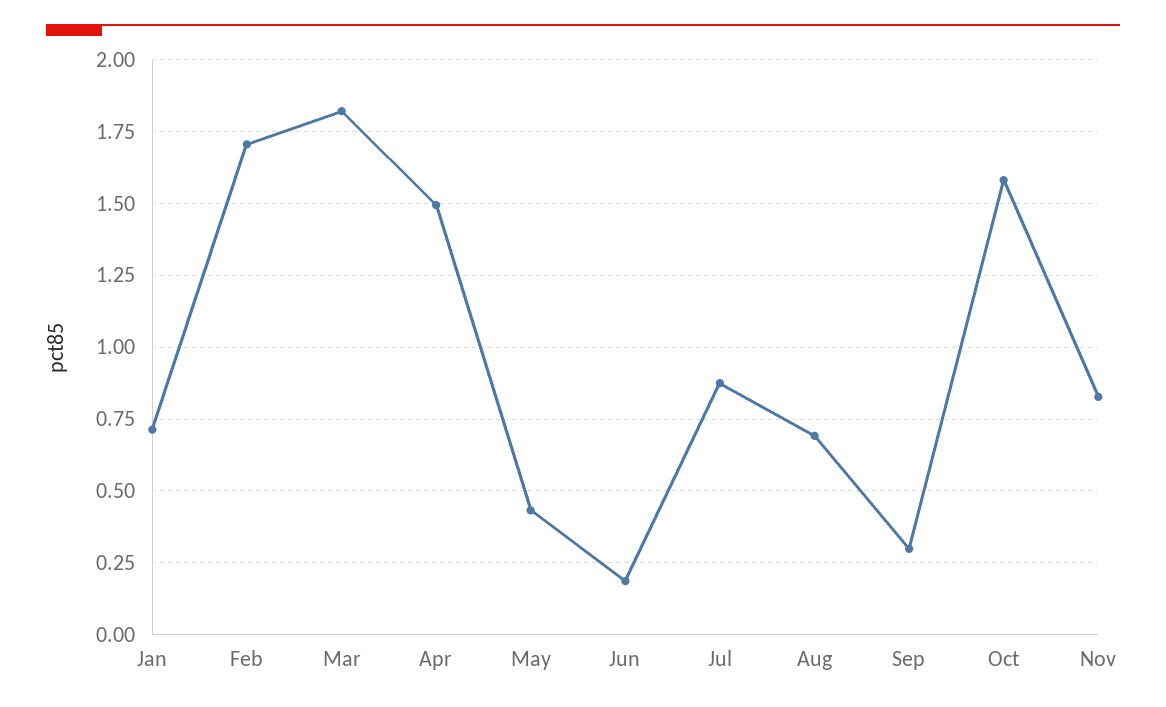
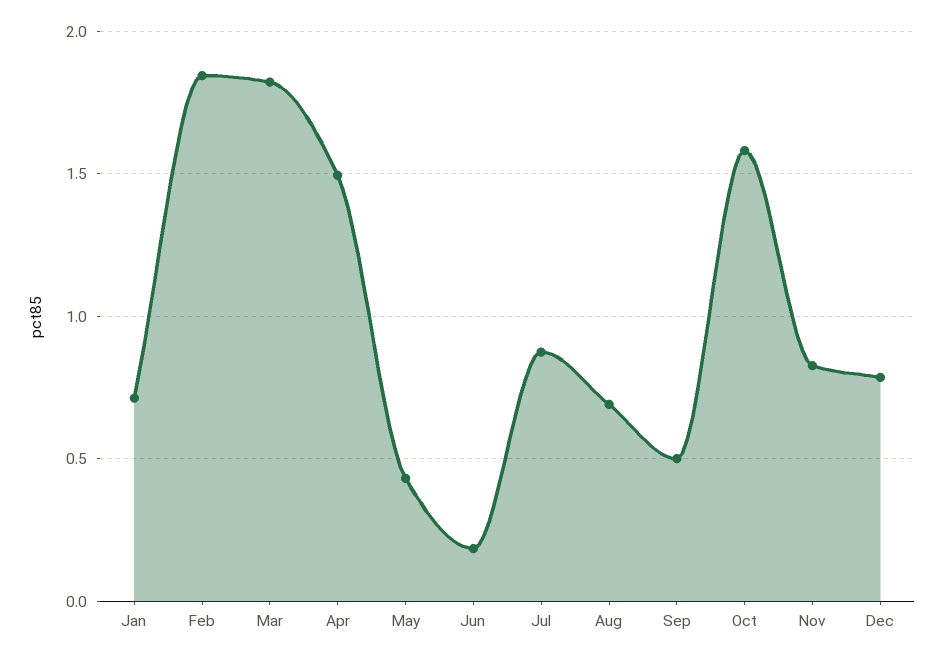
Feb: 1.7 -> 1.85
Sep: 0.3 -> 0.5
Dec: none -> 0.8

